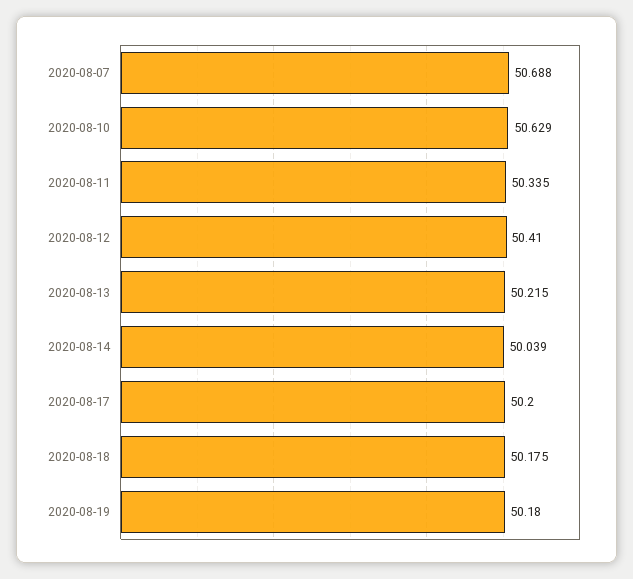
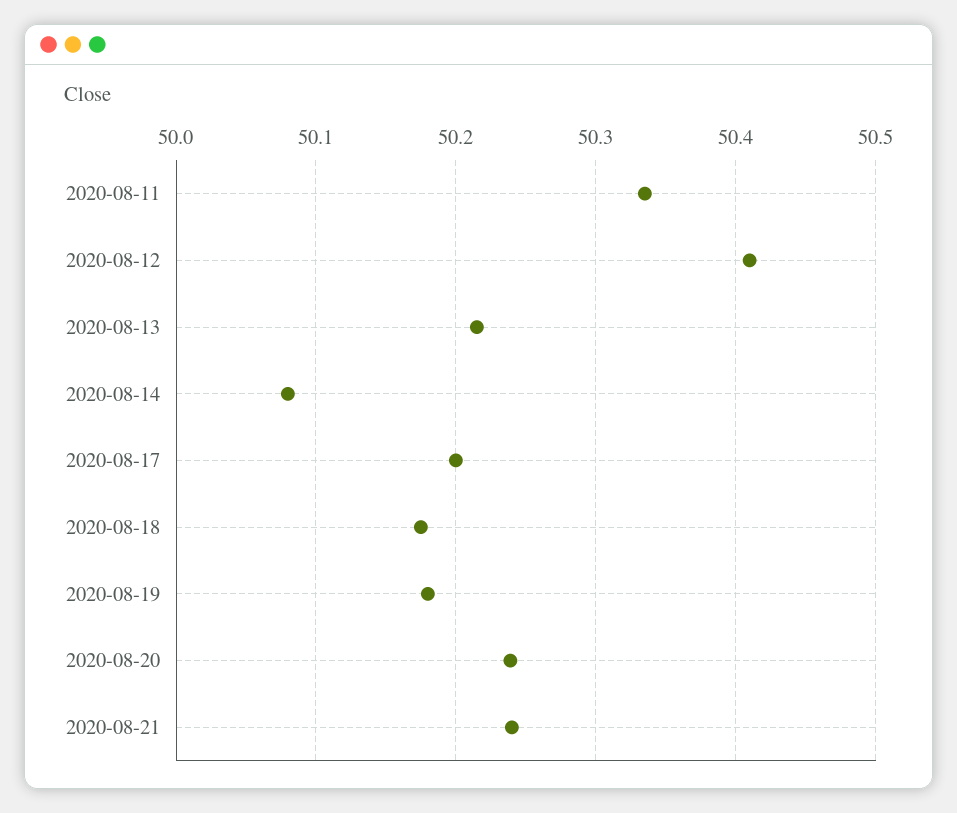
2020-08-07: 50.688 -> none
2020-08-10: 50.629 -> none
2020-08-14: 50.039 -> 50.08
2020-08-20: none -> 50.24
2020-08-21: none -> 50.24

